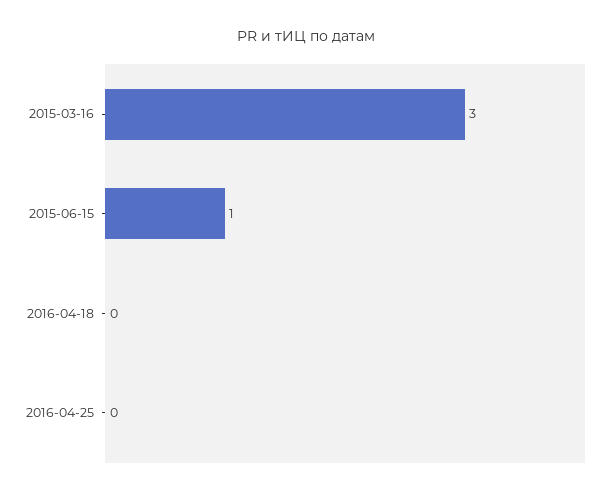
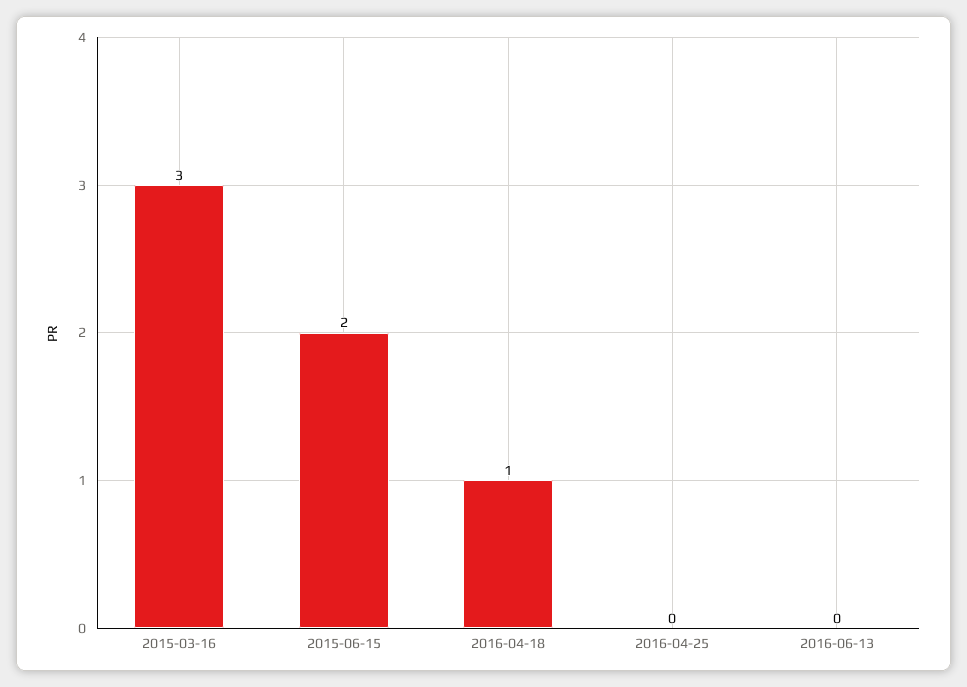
2015-06-15: 1 -> 2
2016-04-18: 0 -> 1
2016-06-13: none -> 0

